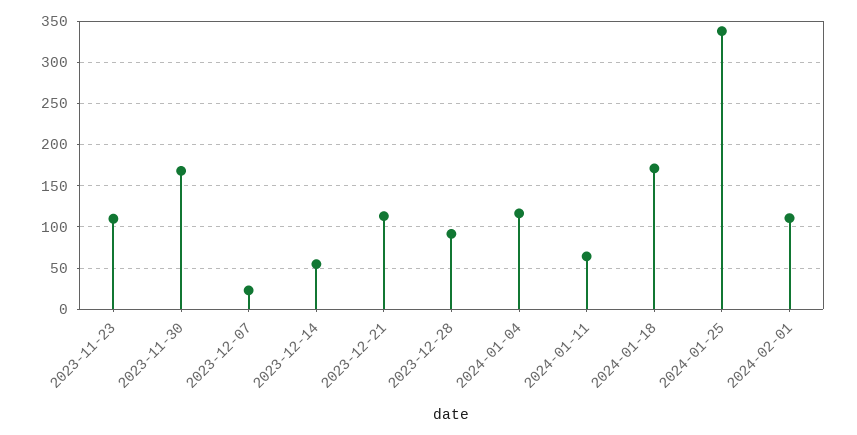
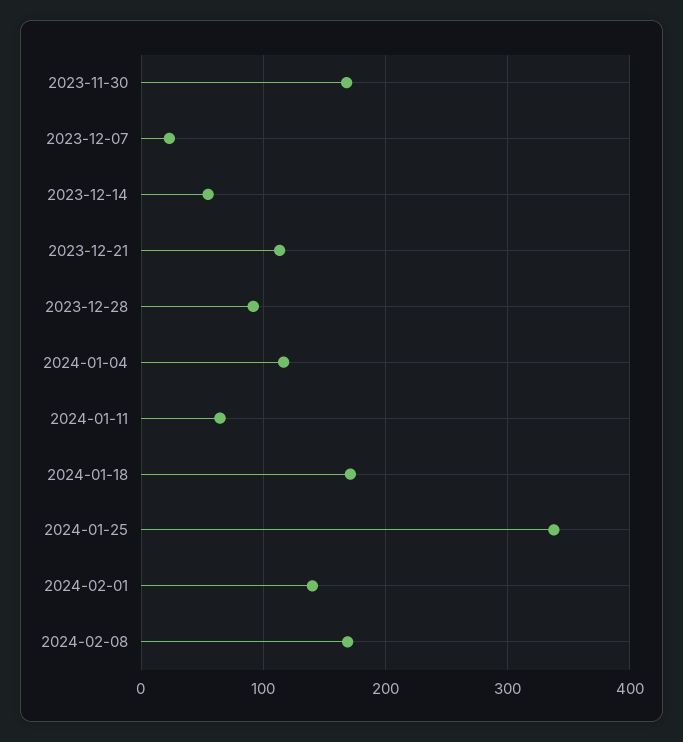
2023-11-23: 110 -> none
2024-02-01: 110 -> 140
2024-02-08: none -> 170

